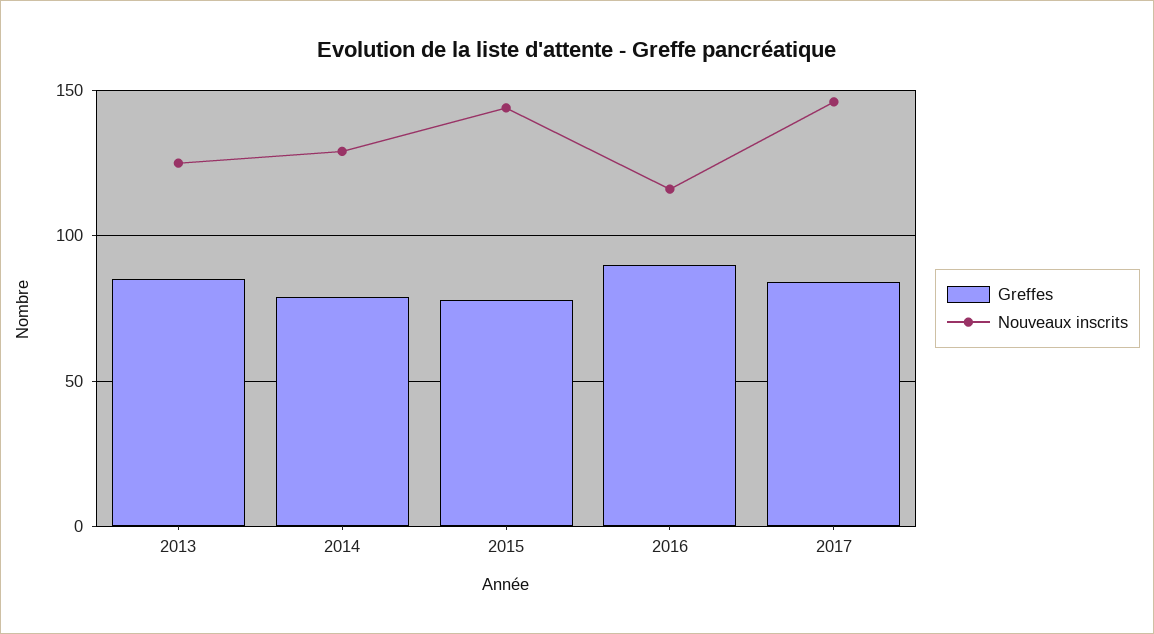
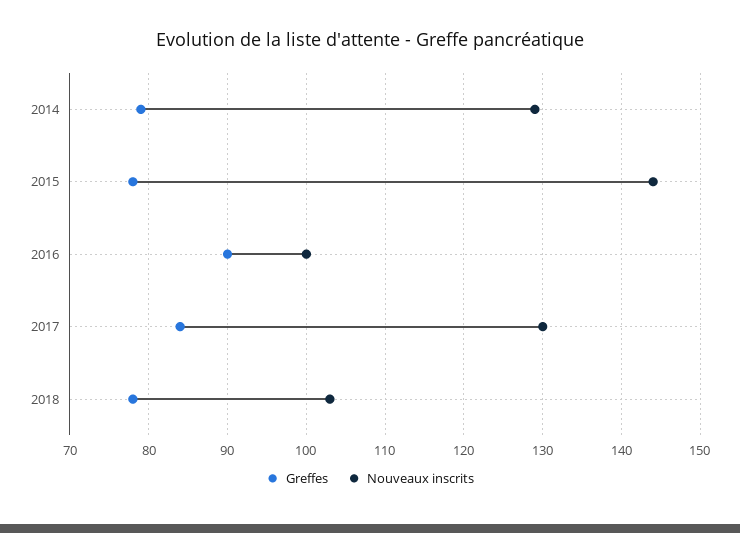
Greffes, 2013: 85 -> none
Nouveaux inscrits, 2013: 125 -> none
Nouveaux inscrits, 2016: 115 -> 100
Nouveaux inscrits, 2017: 145 -> 130
Greffes, 2018: none -> 78
Nouveaux inscrits, 2018: none -> 103

